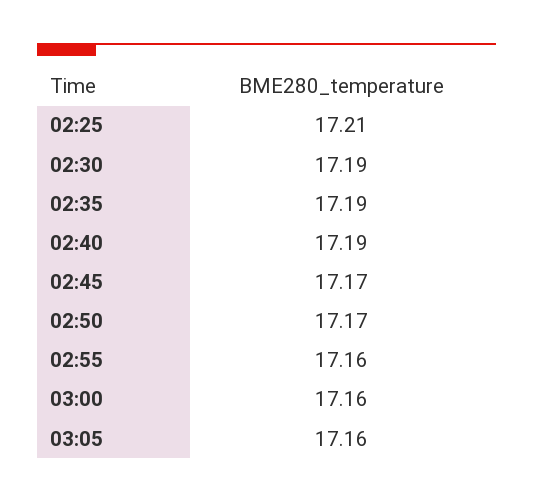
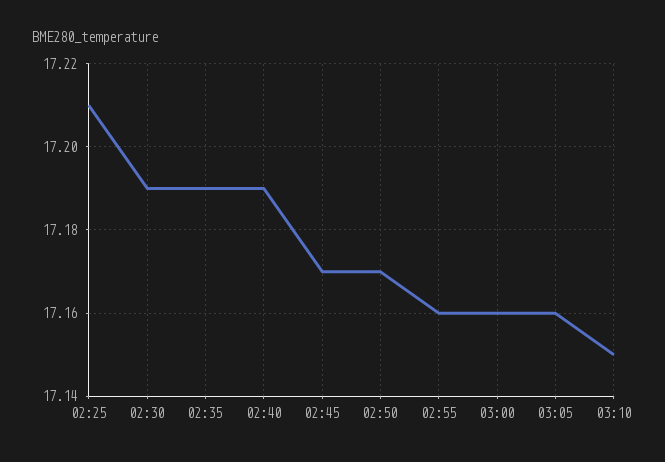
03:10: none -> 17.15

